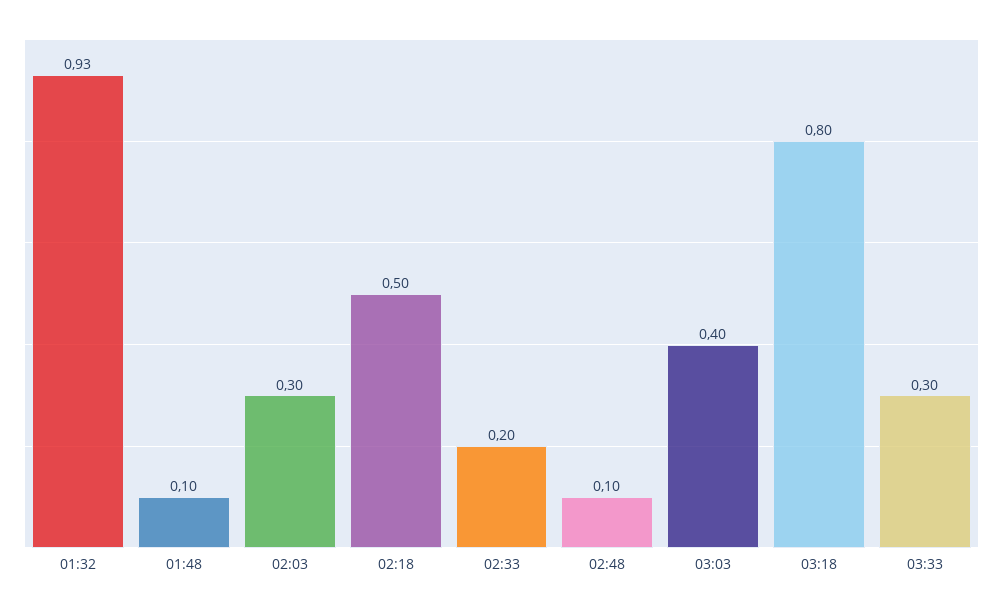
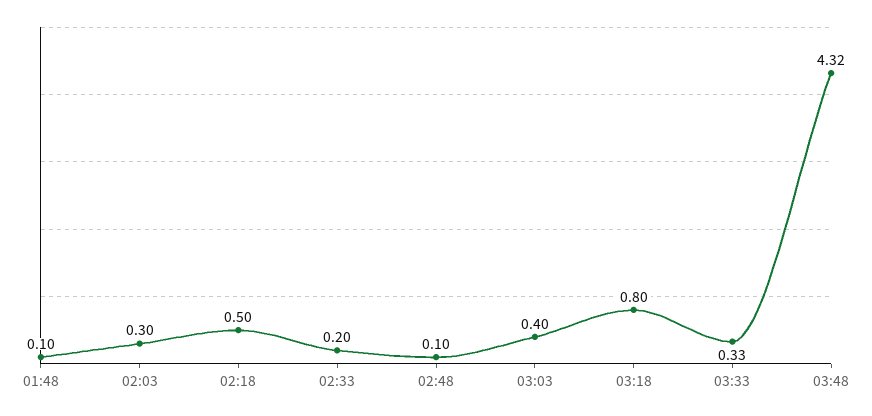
01:32: 0.93 -> none
03:33: 0.3 -> 0.33
03:48: none -> 4.32

